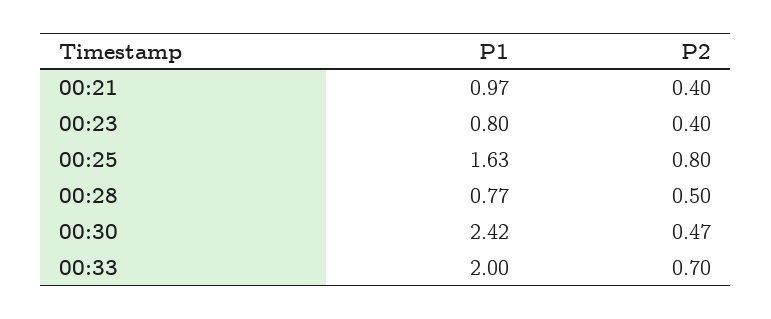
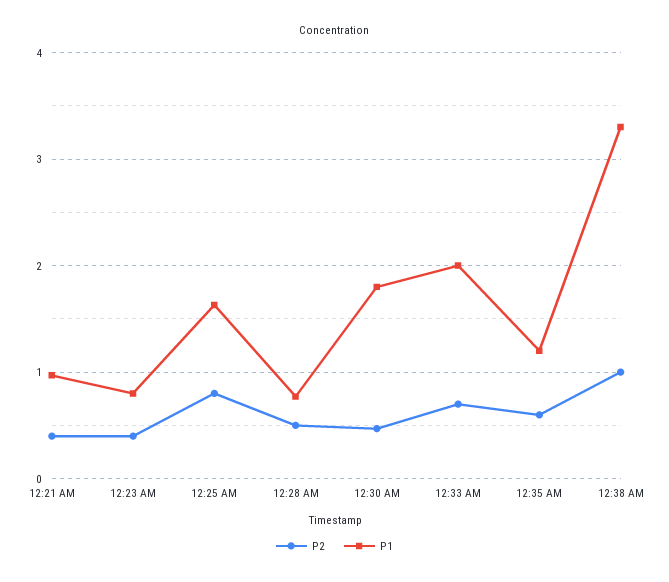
P1, 00:30: 2.42 -> 1.8
P2, 12:35 AM: none -> 0.6
P1, 12:35 AM: none -> 1.2
P2, 12:38 AM: none -> 1
P1, 12:38 AM: none -> 3.3

